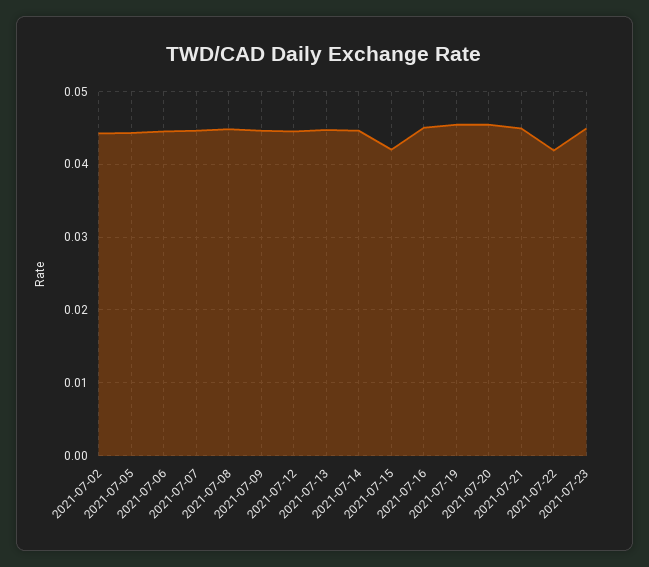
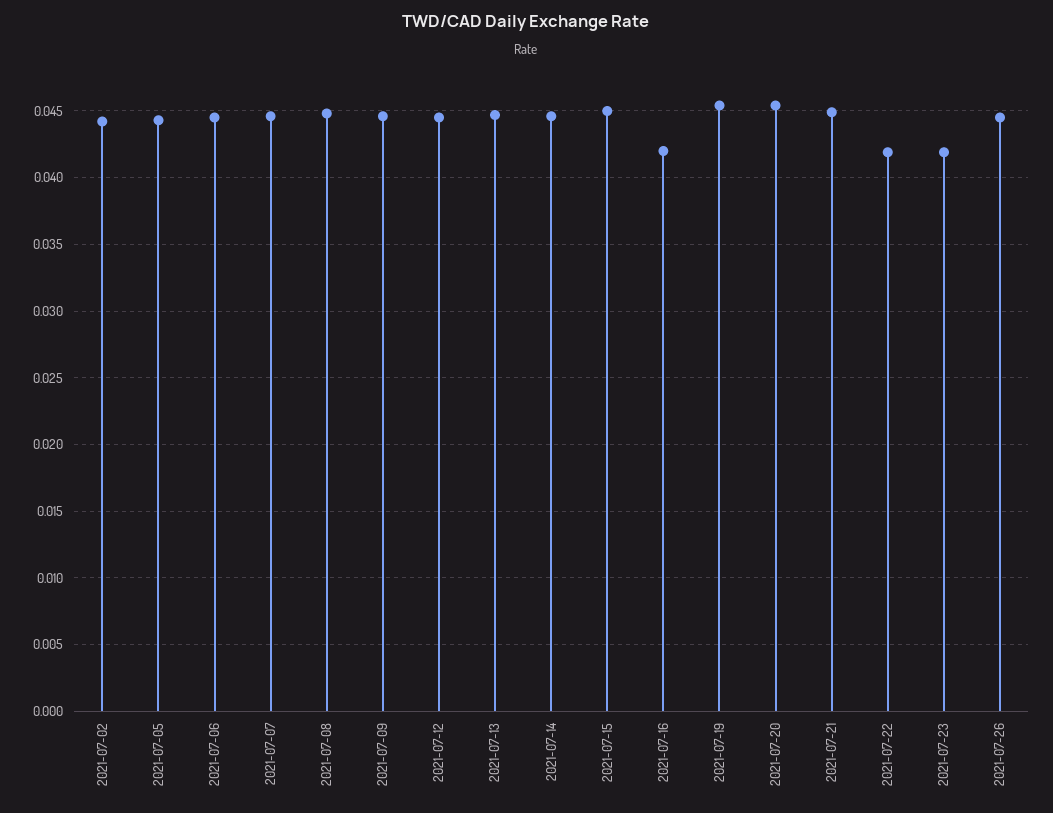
2021-07-15: 0.042 -> 0.045
2021-07-16: 0.045 -> 0.042
2021-07-23: 0.045 -> 0.042
2021-07-26: none -> 0.0445

